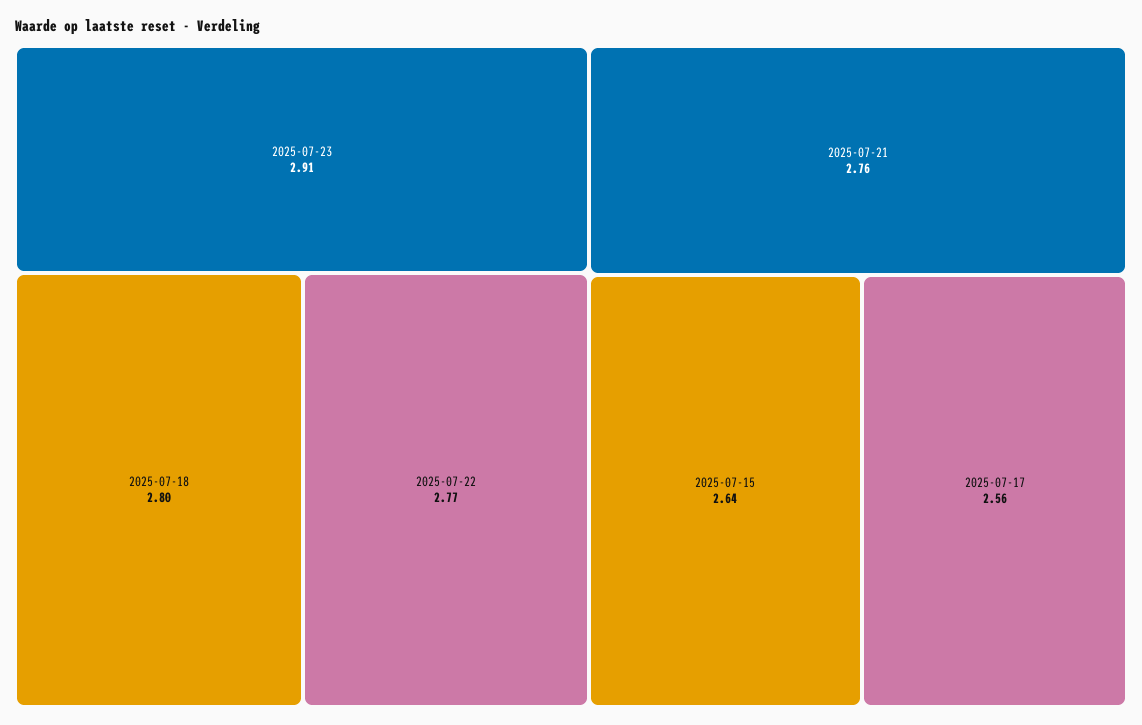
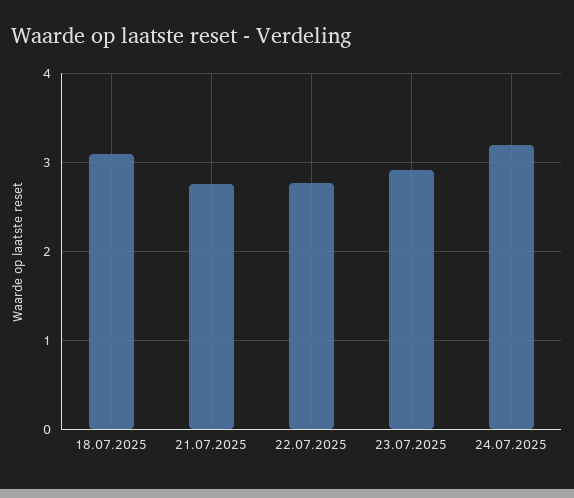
2025-07-18: 2.8 -> 3.1
2025-07-15: 2.64 -> none
2025-07-17: 2.56 -> none
24.07.2025: none -> 3.2

